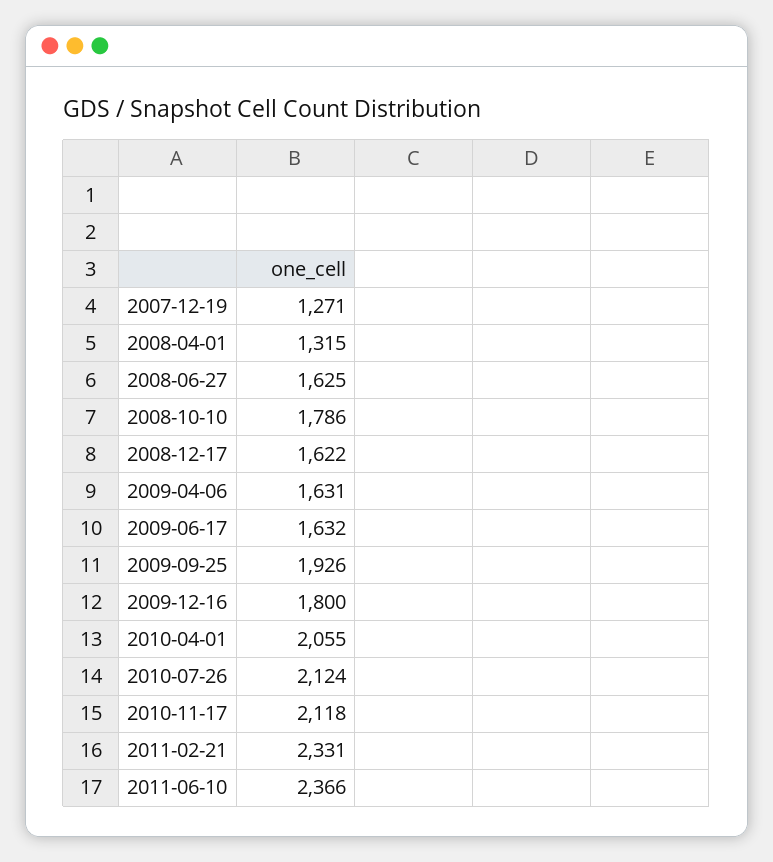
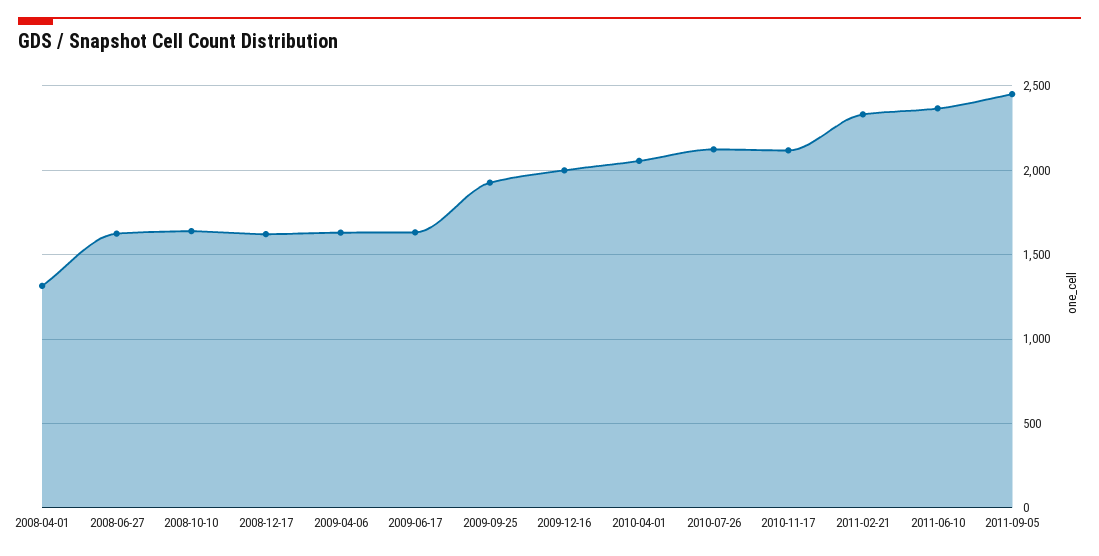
2007-12-19: 1271 -> none
2008-10-10: 1786 -> 1650
2009-12-16: 1800 -> 2000
2011-09-05: none -> 2450

